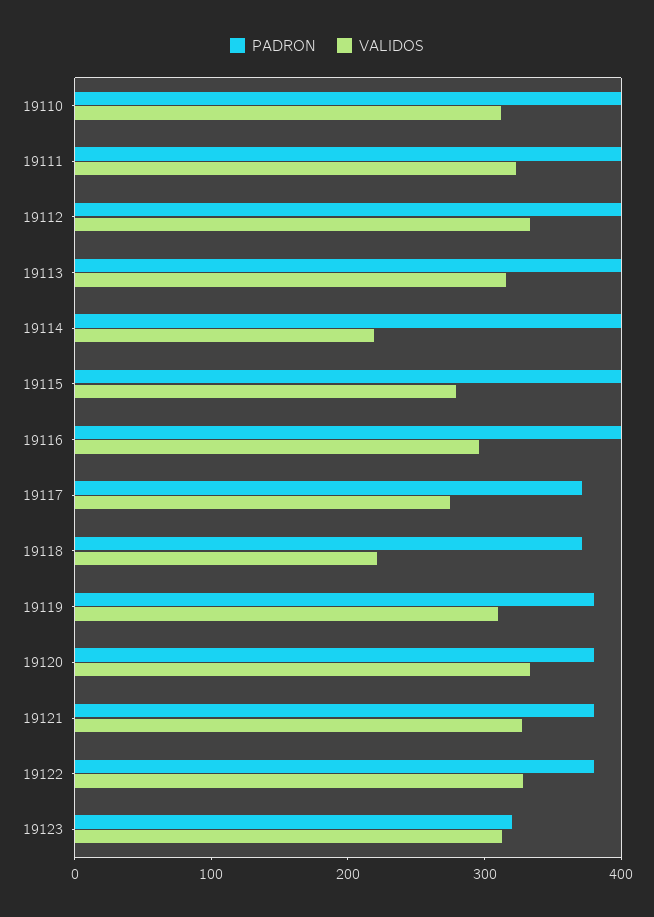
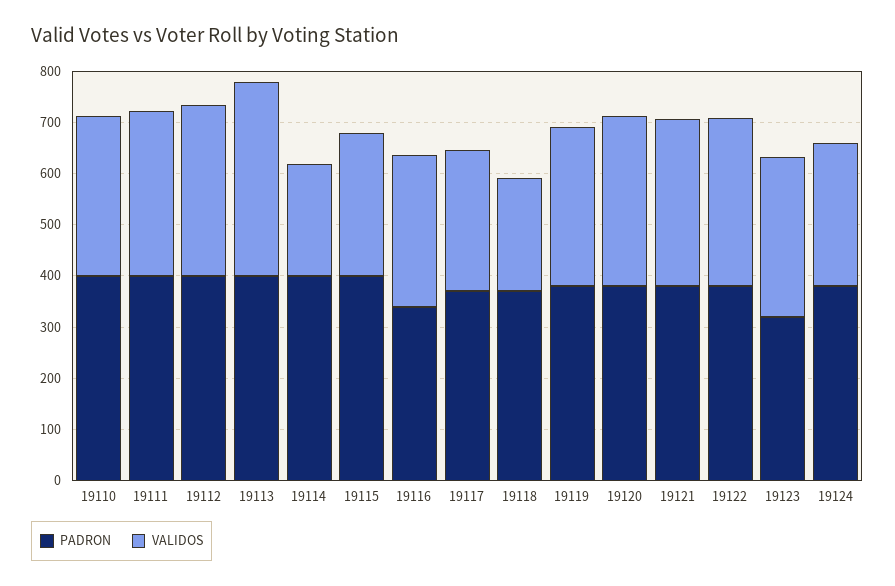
VALIDOS, 19113: 320 -> 380
PADRON, 19116: 400 -> 340
PADRON, 19124: none -> 380
VALIDOS, 19124: none -> 280

